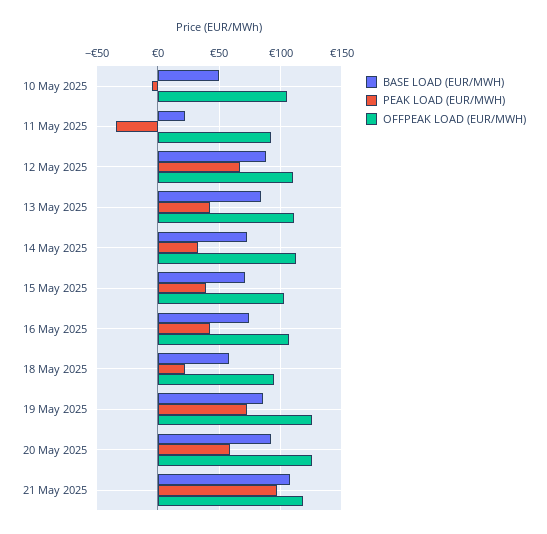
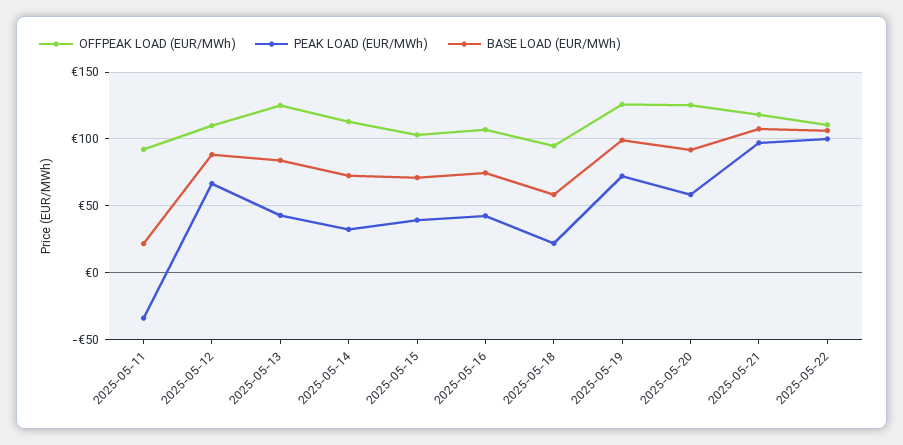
BASE LOAD (EUR/MWH), 10 May 2025: 50 -> none
PEAK LOAD (EUR/MWH), 10 May 2025: -5 -> none
OFFPEAK LOAD (EUR/MWH), 10 May 2025: 105 -> none
OFFPEAK LOAD (EUR/MWH), 13 May 2025: 110 -> 125
BASE LOAD (EUR/MWH), 19 May 2025: 85 -> 100
OFFPEAK LOAD (EUR/MWH), 2025-05-22: none -> 110
PEAK LOAD (EUR/MWH), 2025-05-22: none -> 100
BASE LOAD (EUR/MWH), 2025-05-22: none -> 105

